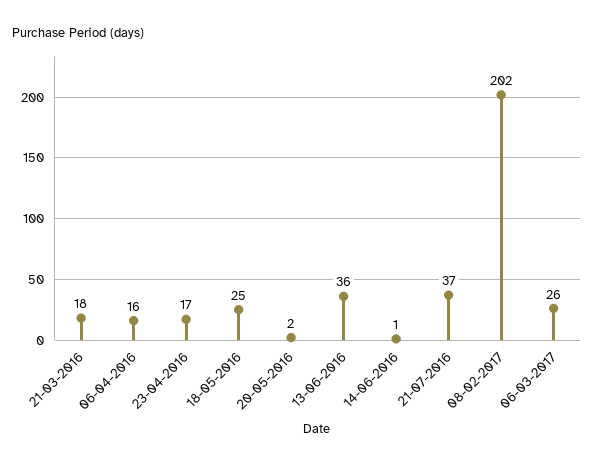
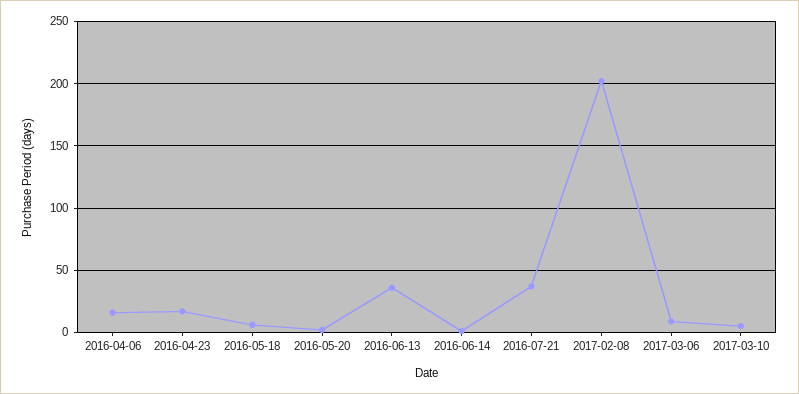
21-03-2016: 18 -> none
18-05-2016: 25 -> 5
06-03-2017: 26 -> 10
2017-03-10: none -> 5

